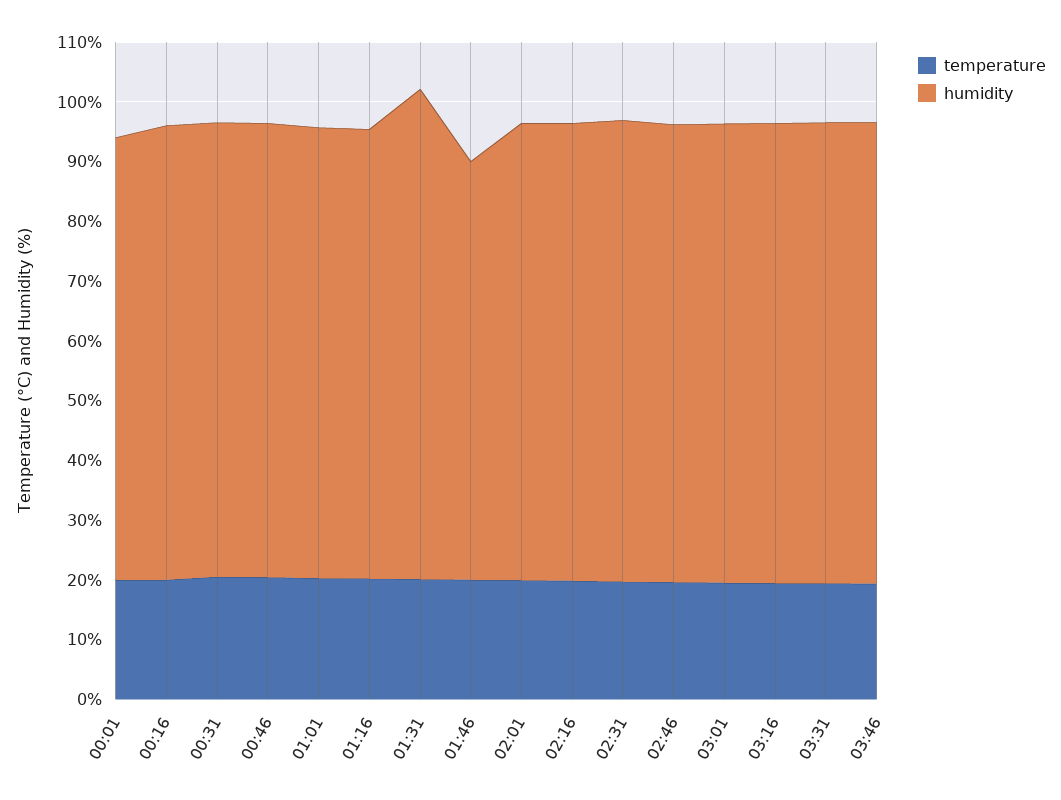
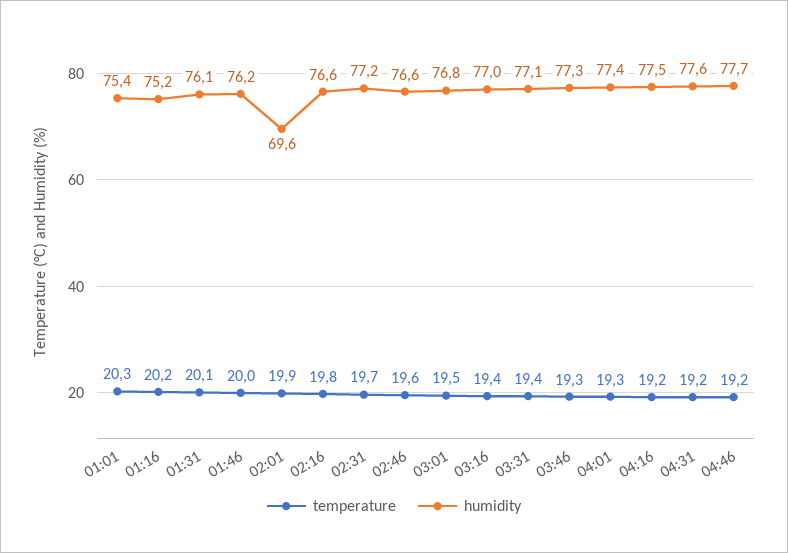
temperature, 00:01: 20 -> none
humidity, 00:01: 74 -> none
temperature, 00:16: 20 -> none
humidity, 00:16: 76 -> none
temperature, 00:31: 20 -> none
humidity, 00:31: 76 -> none
temperature, 00:46: 20 -> none
humidity, 00:46: 76 -> none
humidity, 01:31: 82 -> 76.1
humidity, 01:46: 70 -> 76.2
humidity, 02:01: 76 -> 69.6
temperature, 04:01: none -> 19.3
humidity, 04:01: none -> 77.4
temperature, 04:16: none -> 19.2
humidity, 04:16: none -> 77.5
temperature, 04:31: none -> 19.2
humidity, 04:31: none -> 77.6
temperature, 04:46: none -> 19.2
humidity, 04:46: none -> 77.7

